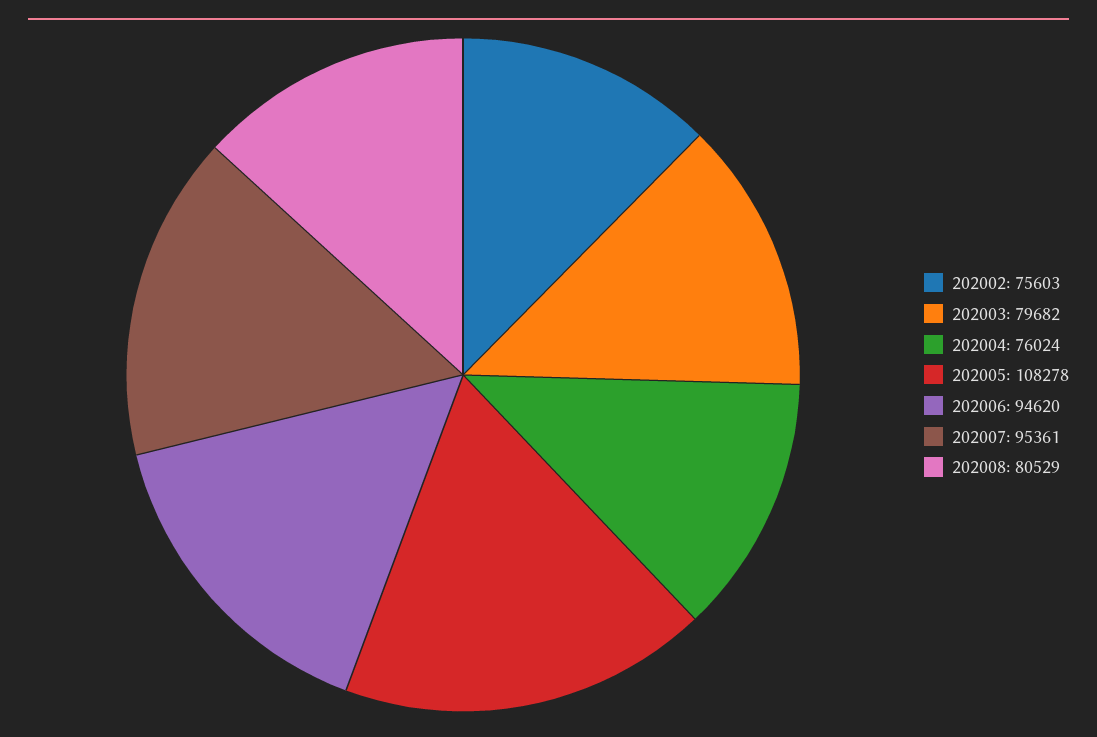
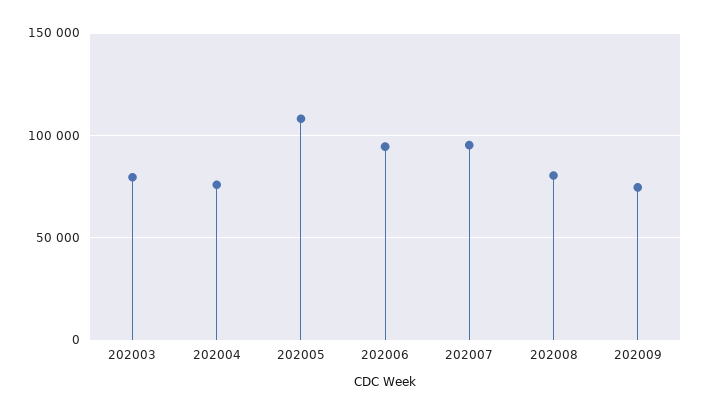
202002: 75603 -> none
202009: none -> 75000

